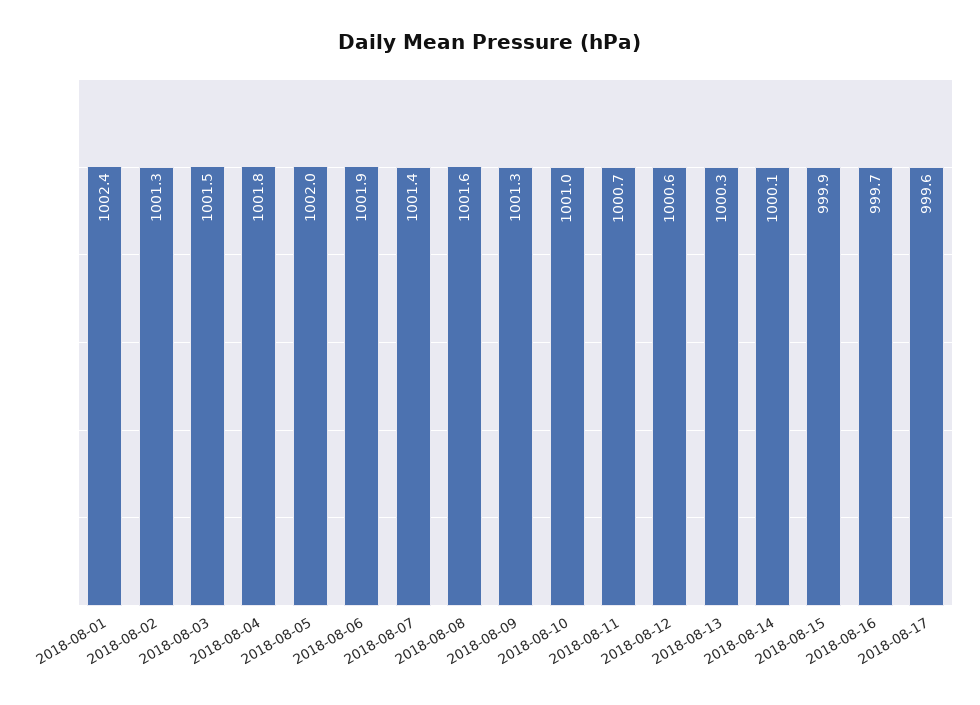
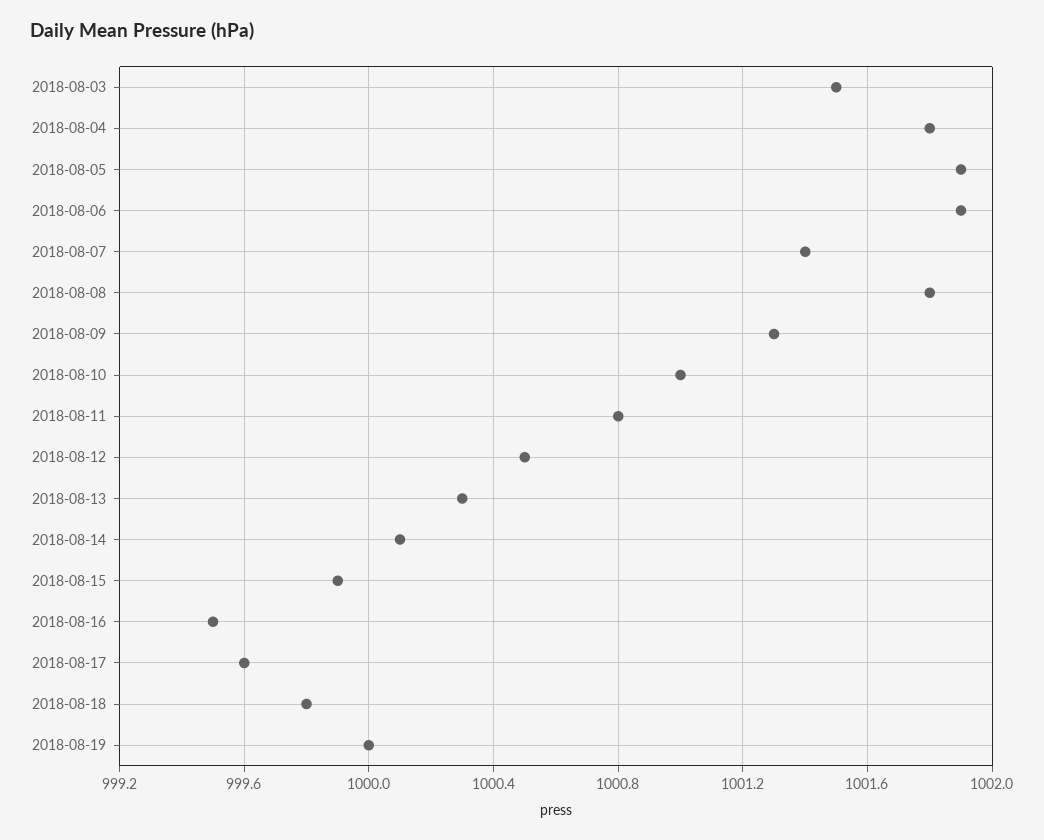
2018-08-01: 1002.4 -> none
2018-08-02: 1001.3 -> none
2018-08-05: 1002 -> 1001.9
2018-08-08: 1001.6 -> 1001.8
2018-08-11: 1000.7 -> 1000.8
2018-08-12: 1000.6 -> 1000.5
2018-08-16: 999.7 -> 999.5
2018-08-18: none -> 999.8
2018-08-19: none -> 1000

